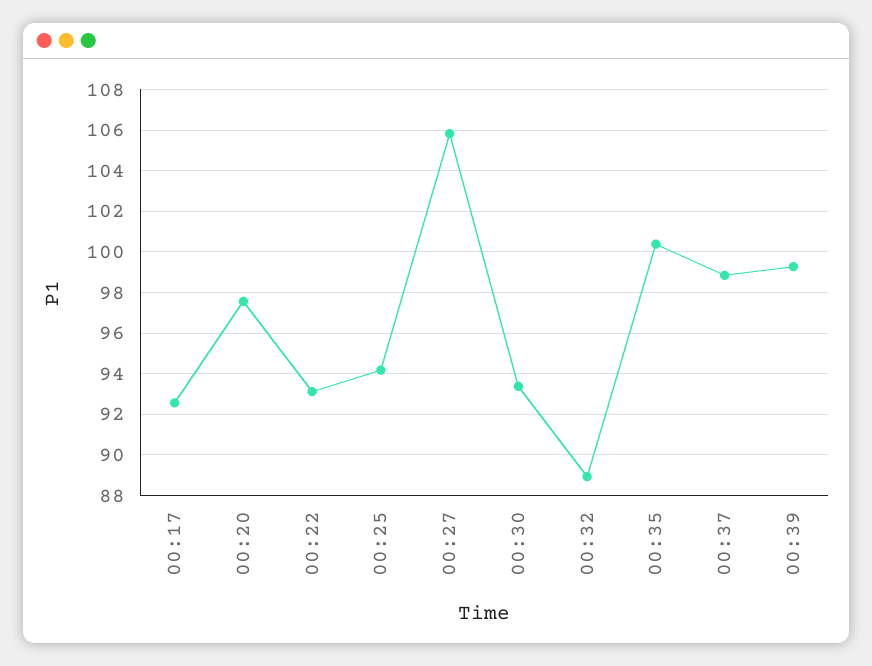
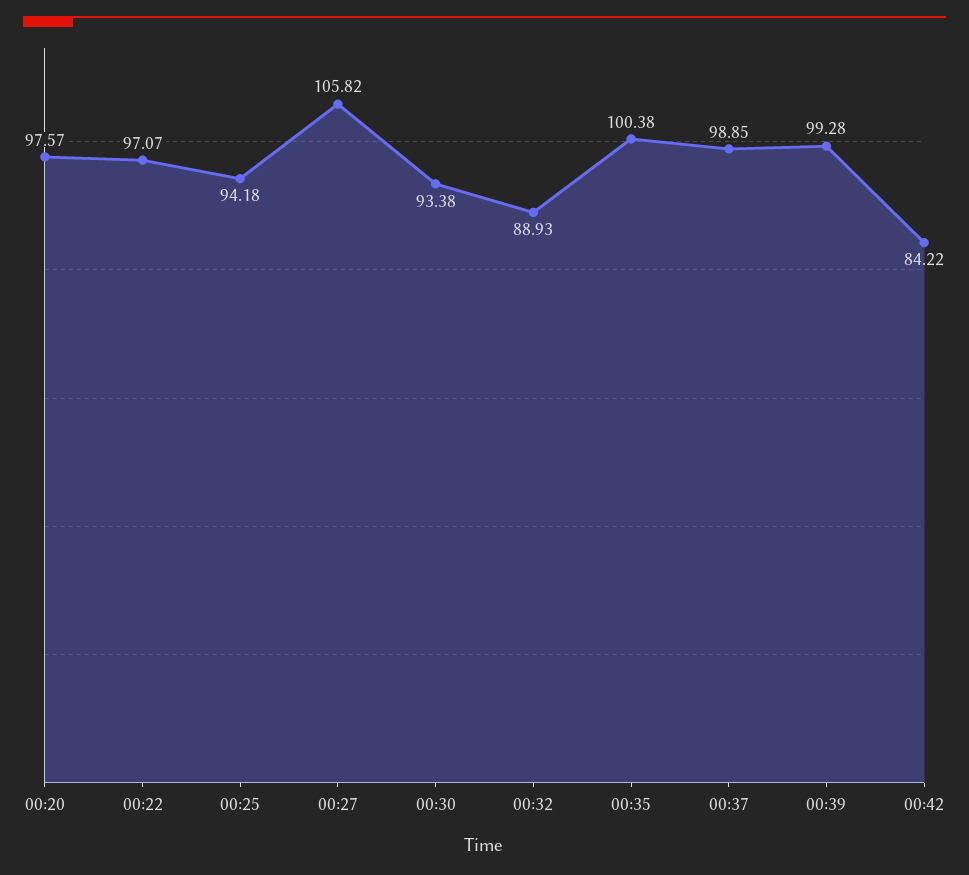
00:17: 92.5 -> none
00:22: 93 -> 97.07
00:42: none -> 84.22

